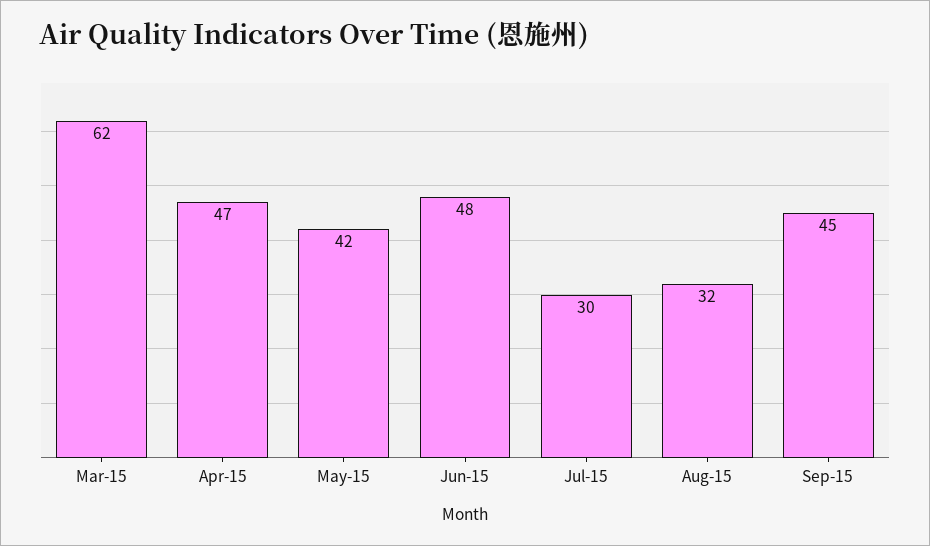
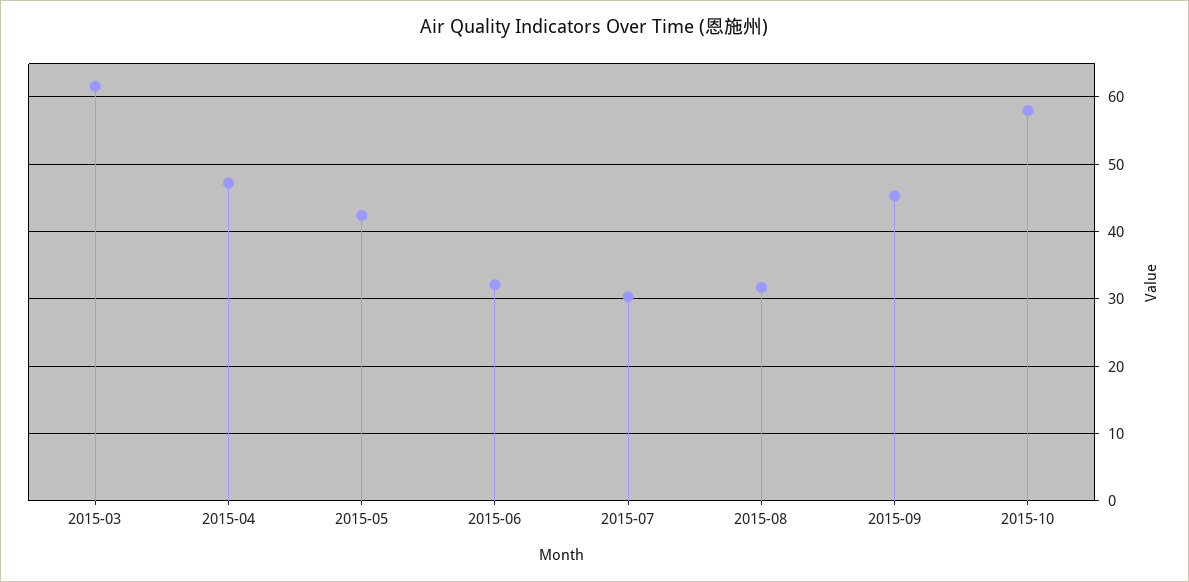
Jun-15: 48 -> 32
2015-10: none -> 58

